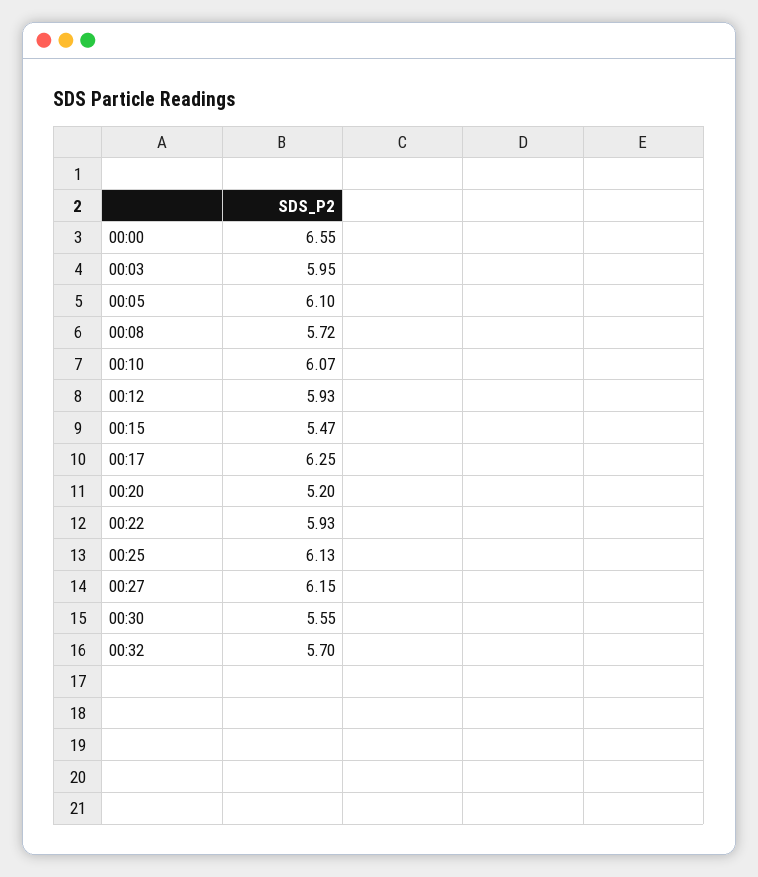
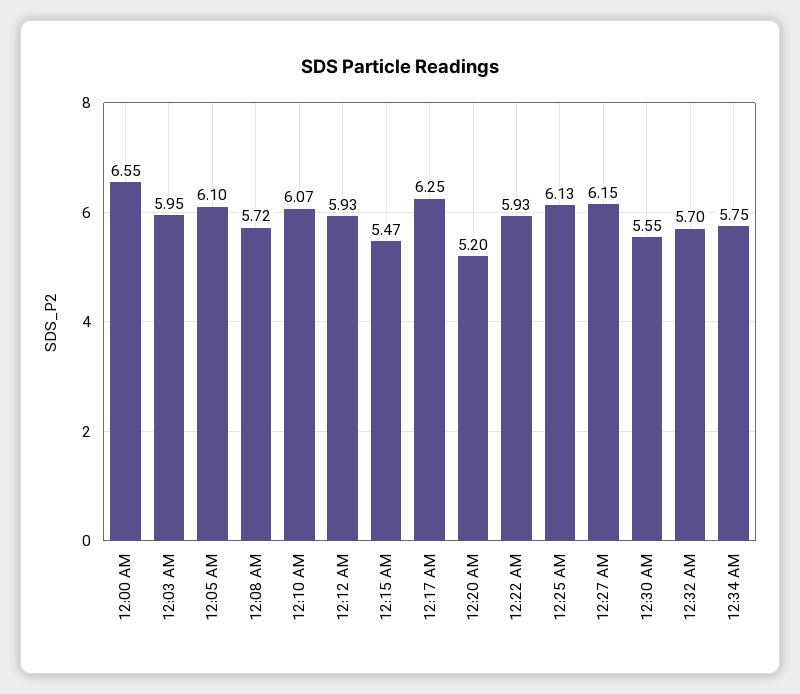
12:34 AM: none -> 5.75

